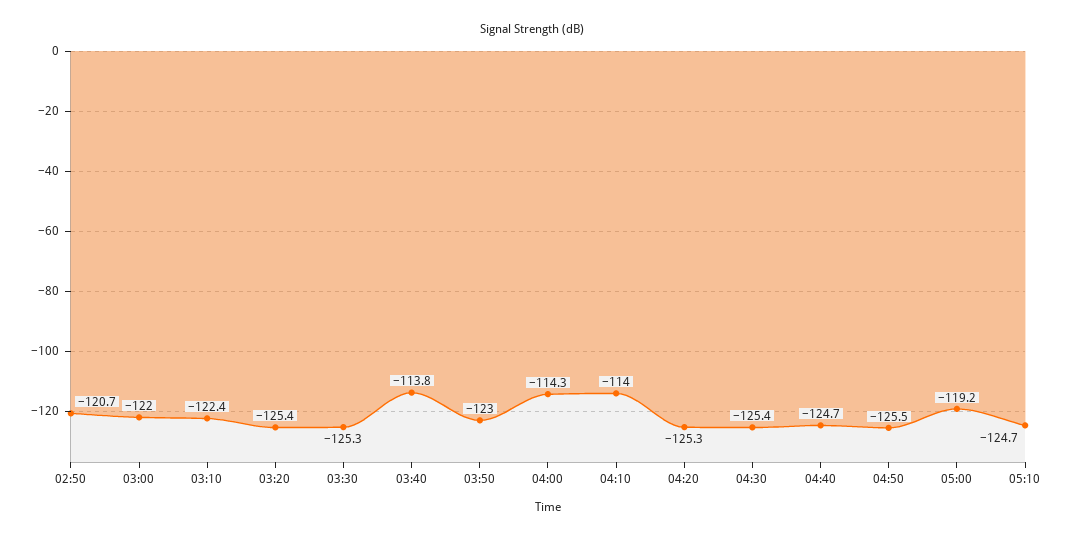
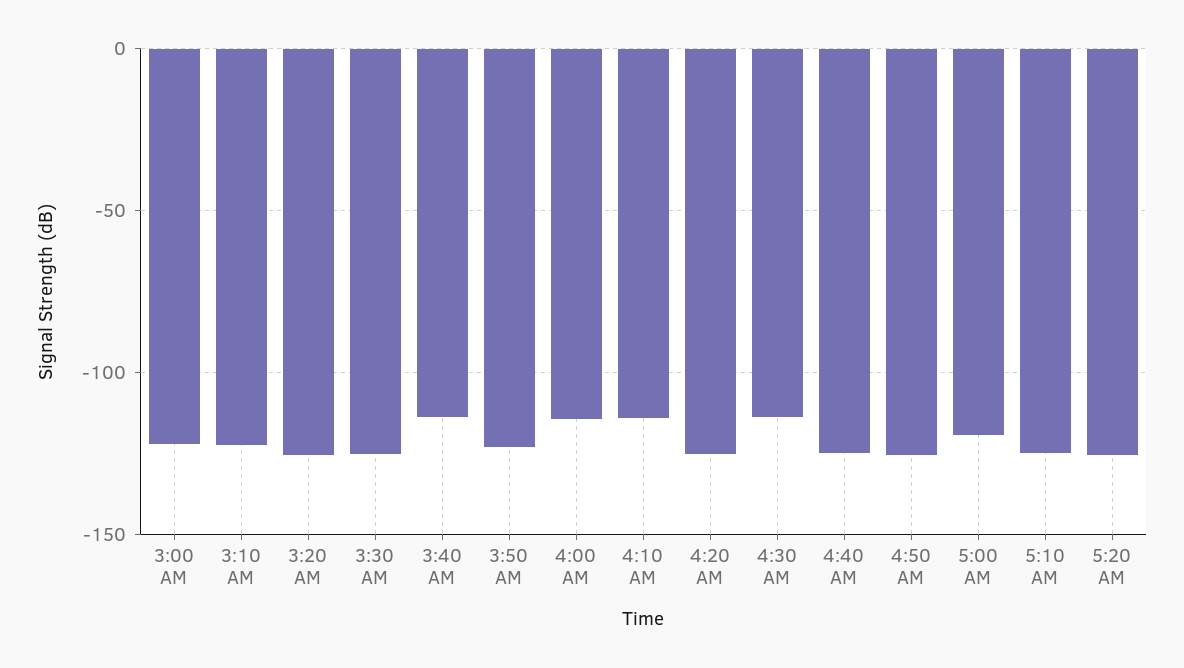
02:50: -120.7 -> none
04:30: -125.4 -> -115
5:20 AM: none -> -125

